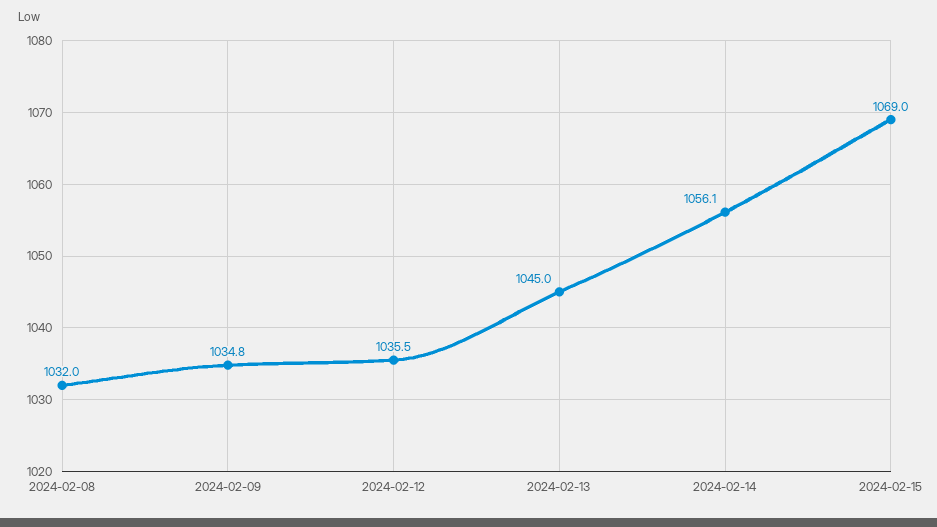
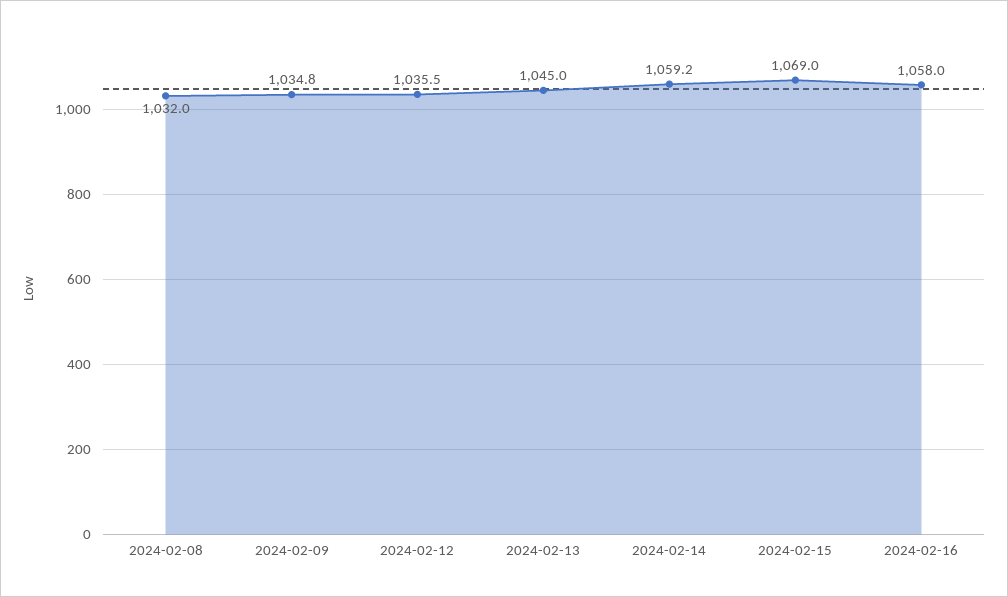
2024-02-14: 1056.1 -> 1059.2
2024-02-16: none -> 1058

